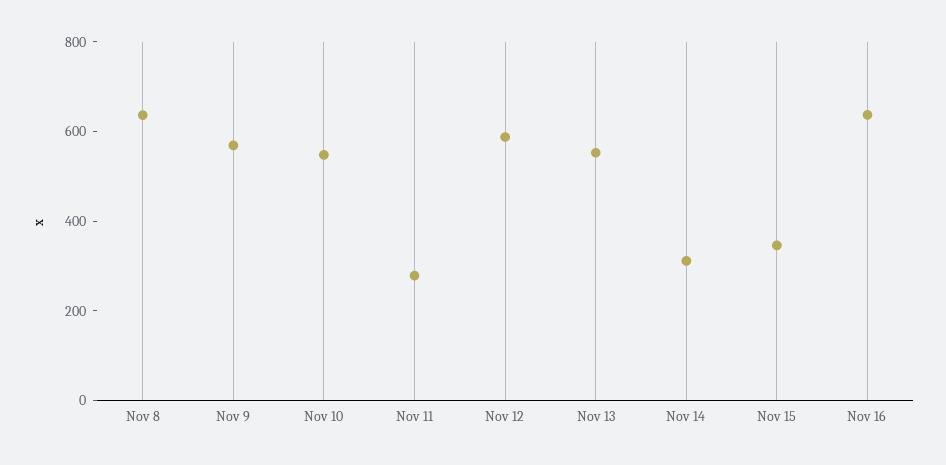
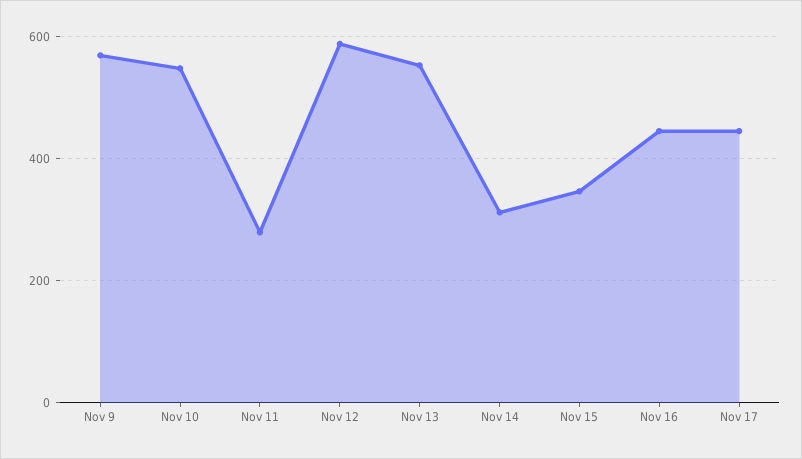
Nov 8: 650 -> none
Nov 16: 650 -> 440
Nov 17: none -> 440

